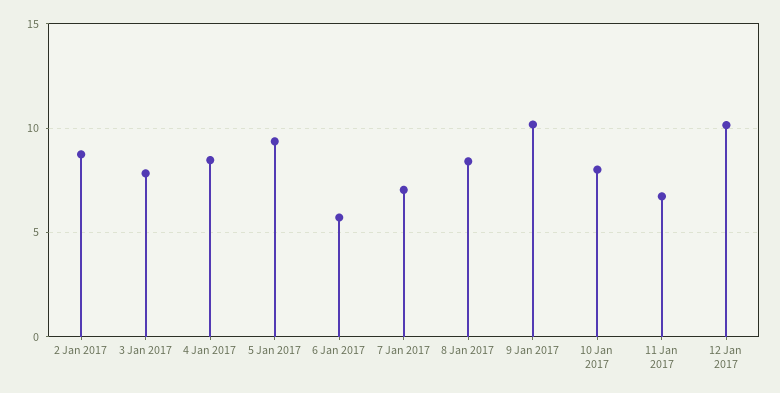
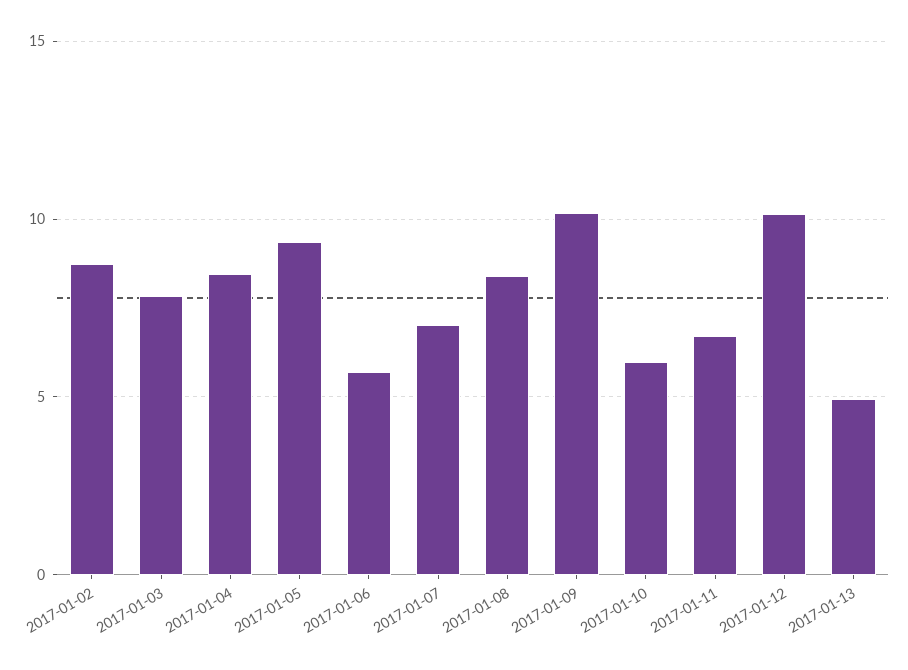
10 Jan 2017: 8 -> 6
2017-01-13: none -> 5

